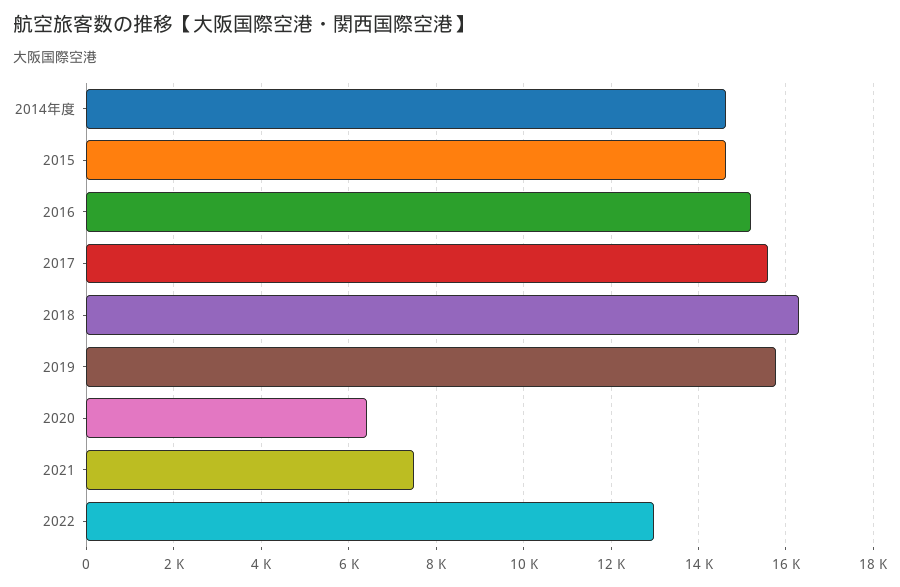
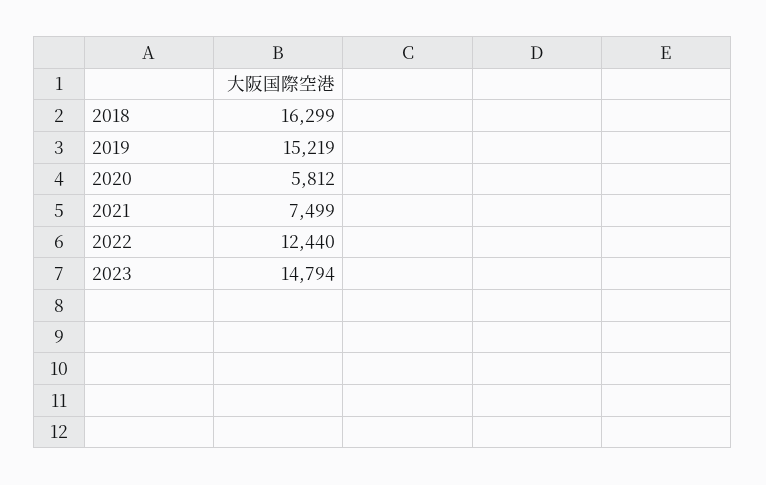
2014年度: 14600 -> none
2015: 14600 -> none
2016: 15200 -> none
2017: 15600 -> none
2019: 15800 -> 15219
2020: 6400 -> 5812
2022: 13000 -> 12440
2023: none -> 14794

